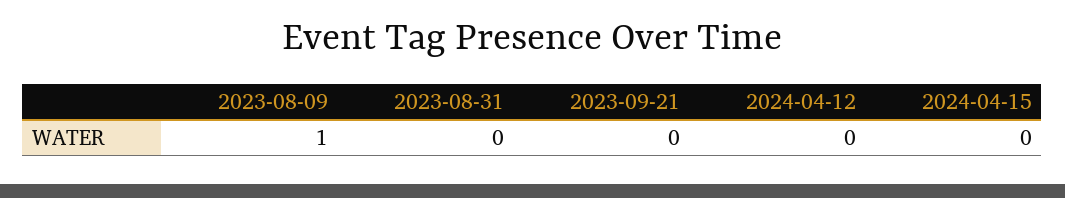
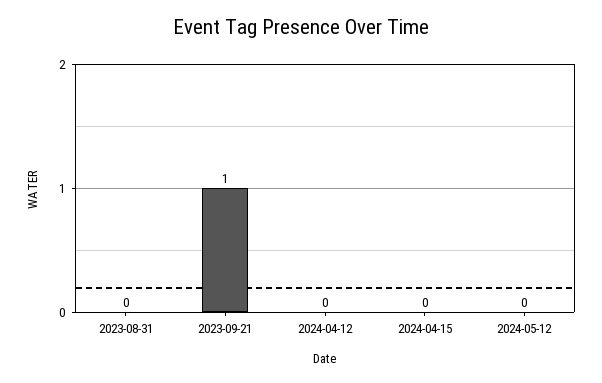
2023-08-09: 1 -> none
2023-09-21: 0 -> 1
2024-05-12: none -> 0

